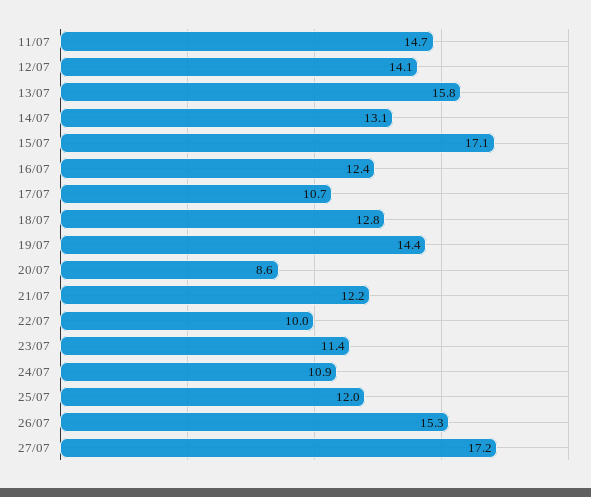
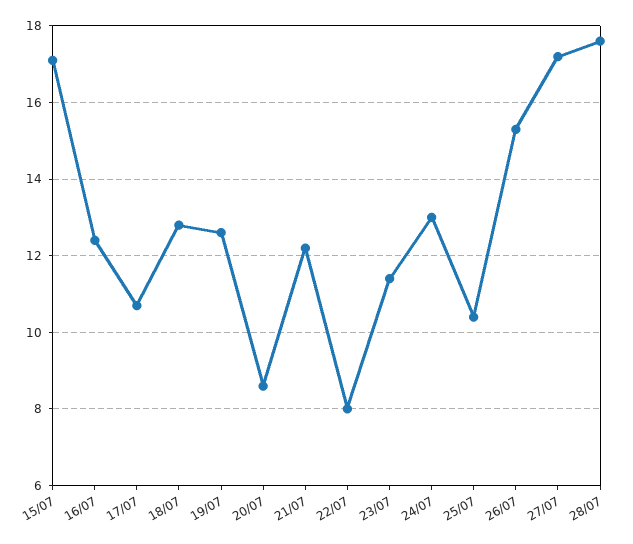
11/07: 14.7 -> none
12/07: 14.1 -> none
13/07: 15.8 -> none
14/07: 13.1 -> none
19/07: 14.4 -> 12.5
22/07: 10 -> 8
24/07: 10.9 -> 13
25/07: 12 -> 10.5
28/07: none -> 17.5

